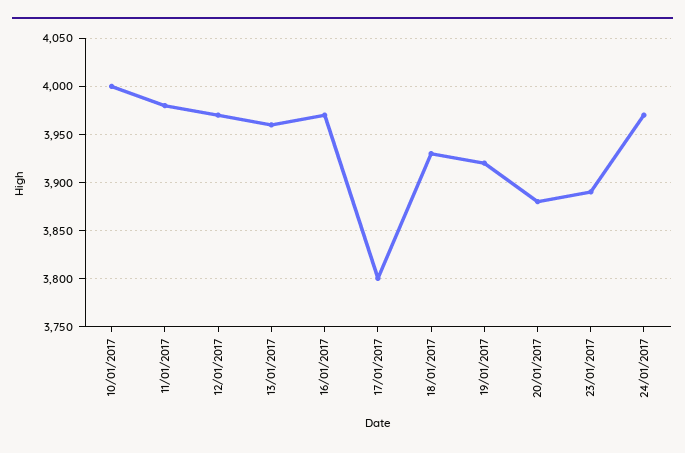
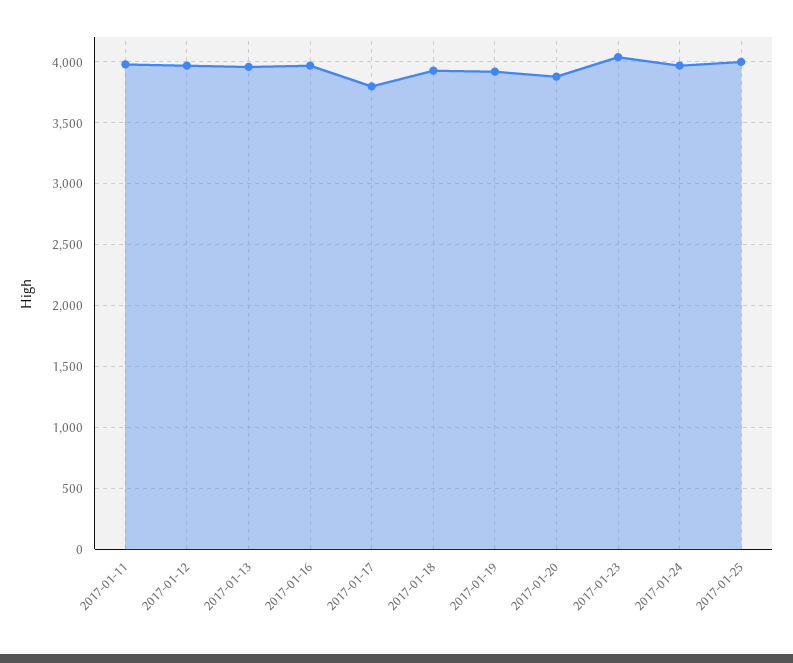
10/01/2017: 4000 -> none
23/01/2017: 3890 -> 4050
2017-01-25: none -> 4000

